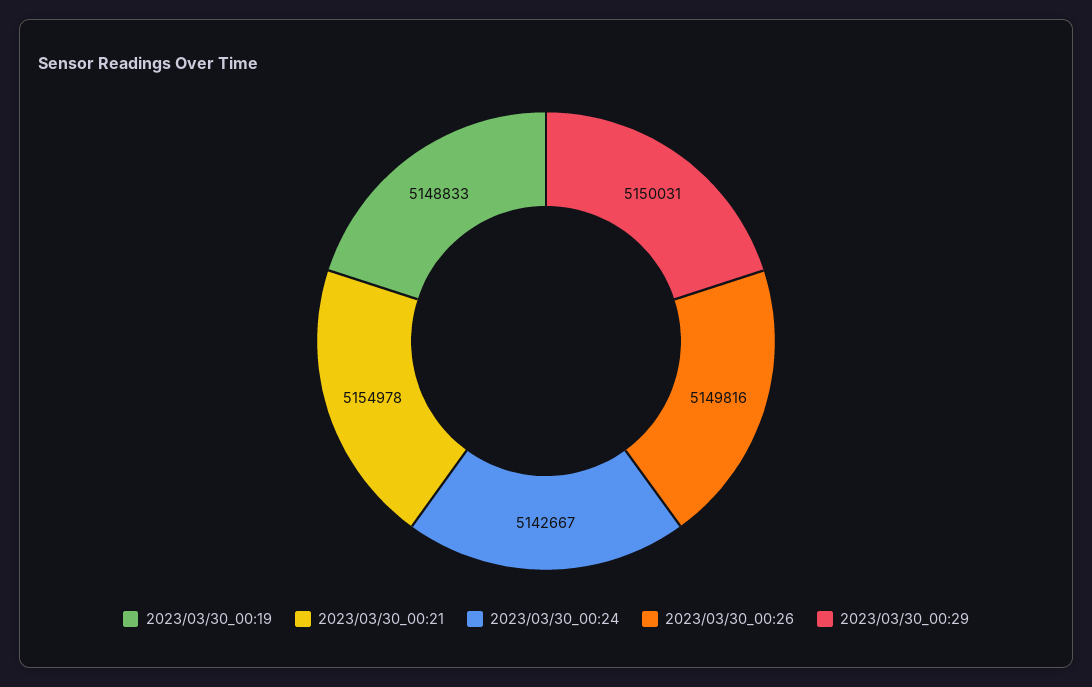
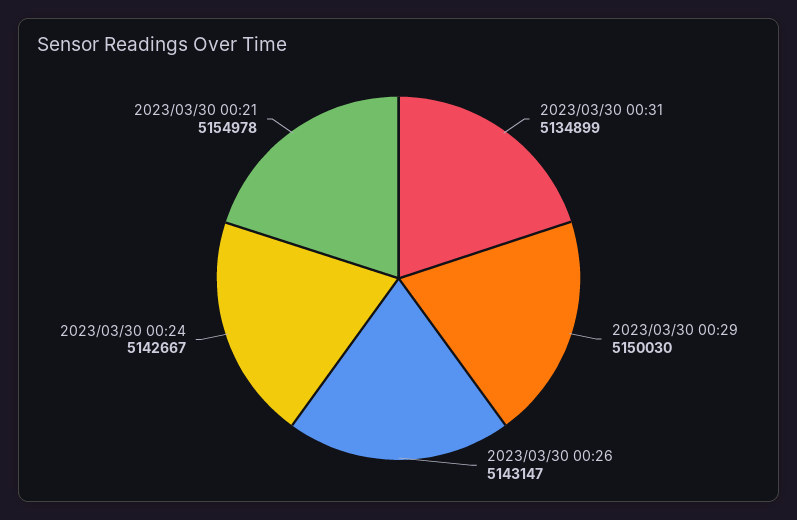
2023/03/30_00:19: 5148833 -> none
2023/03/30_00:26: 5149816 -> 5143147
2023/03/30_00:29: 5150031 -> 5150030
2023/03/30 00:31: none -> 5134899

